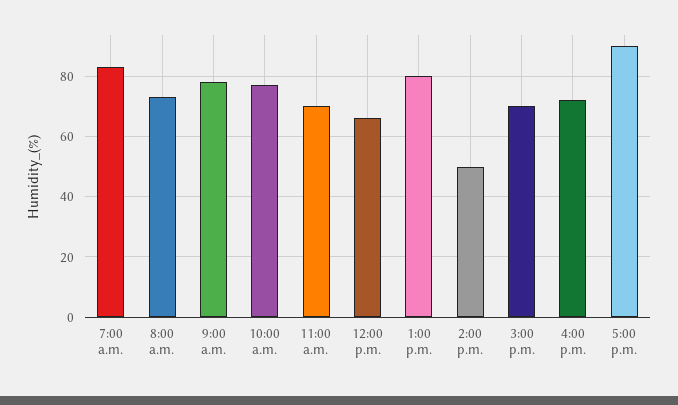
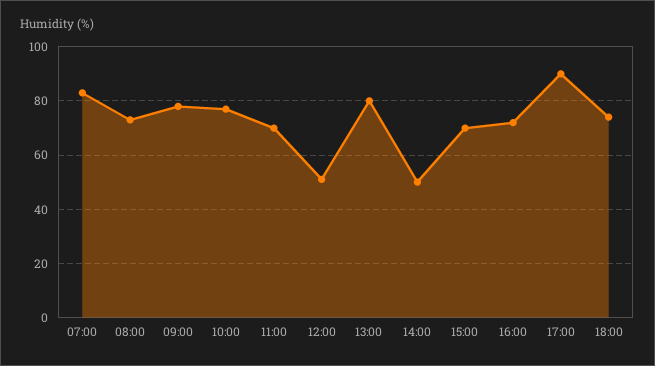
12:00 p.m.: 65 -> 50
18:00: none -> 75

